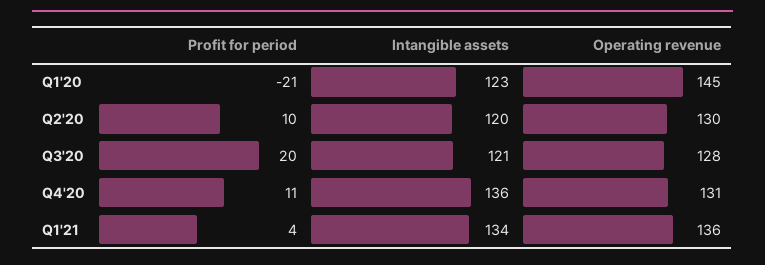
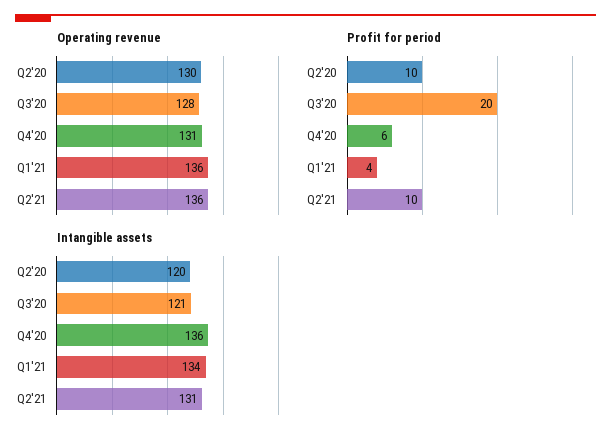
Profit for period, Q1'20: -21 -> none
Intangible assets, Q1'20: 123 -> none
Operating revenue, Q1'20: 145 -> none
Profit for period, Q4'20: 11 -> 6
Operating revenue, Q2'21: none -> 136
Profit for period, Q2'21: none -> 10
Intangible assets, Q2'21: none -> 131

